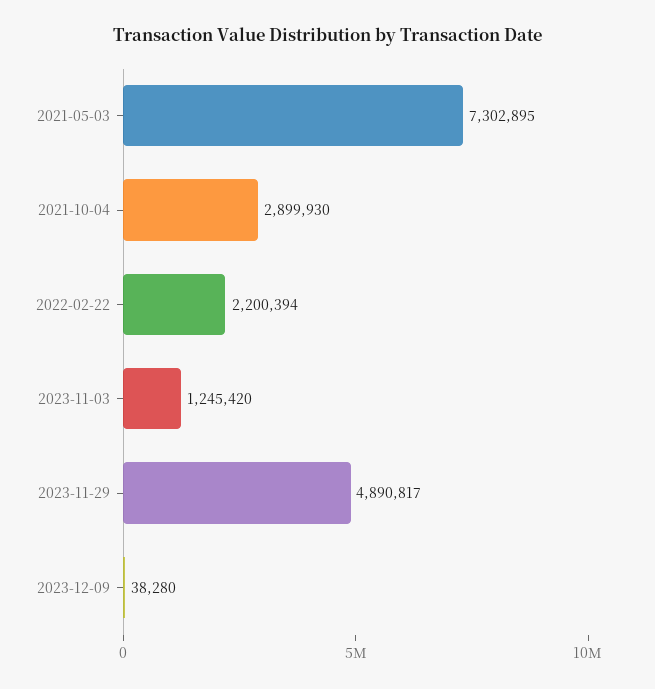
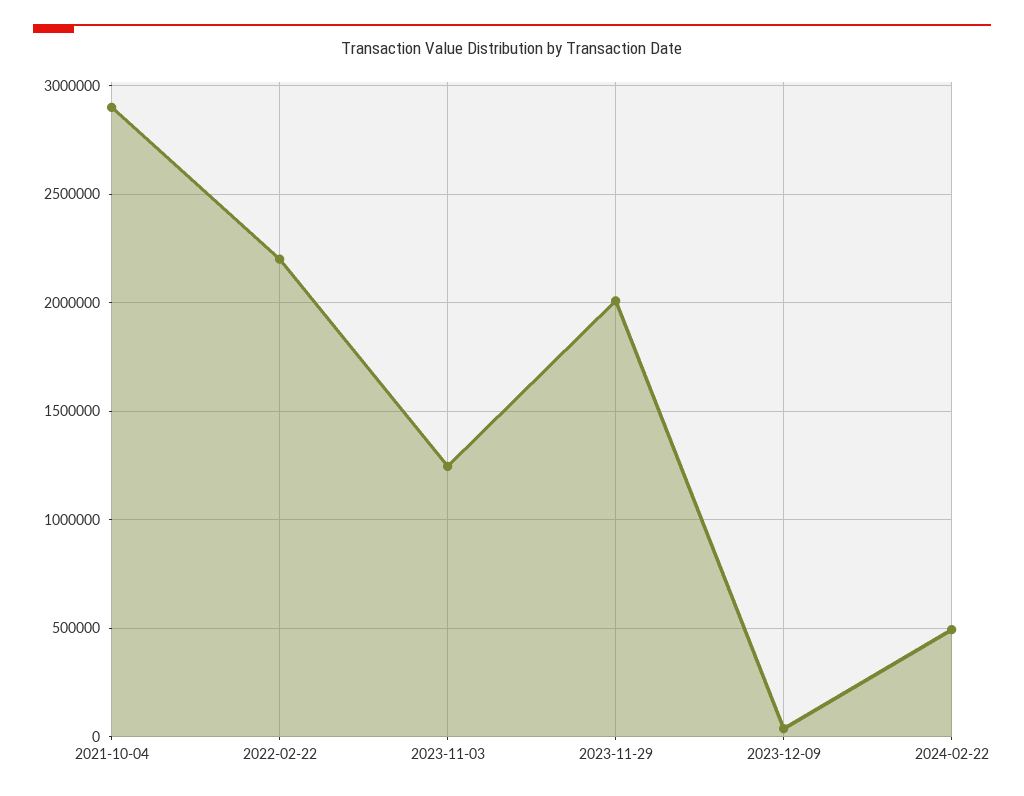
2021-05-03: 7302895 -> none
2023-11-29: 4890817 -> 2000000
2024-02-22: none -> 500000

